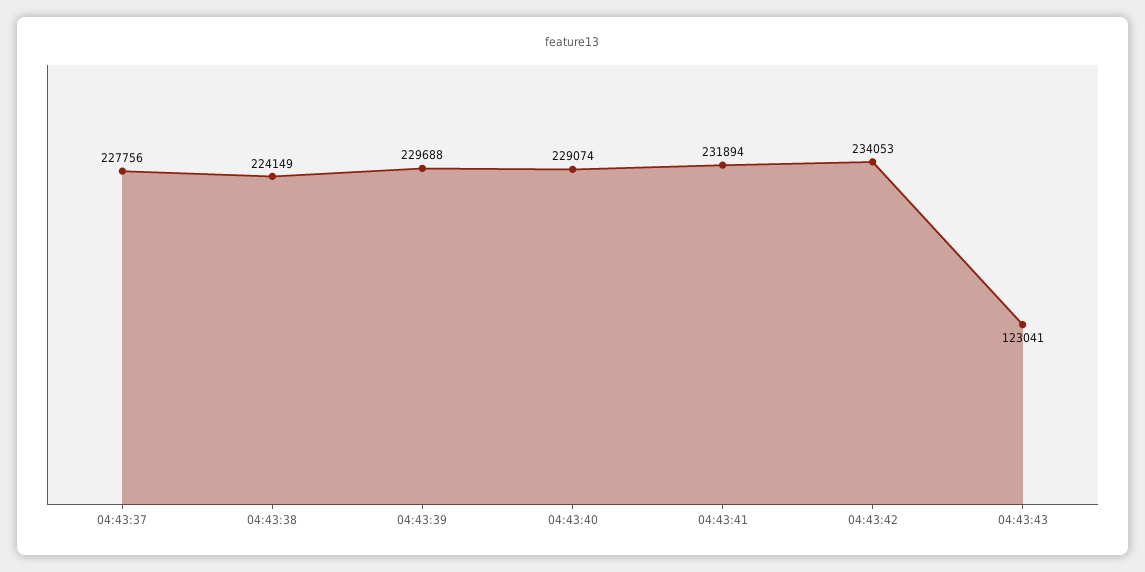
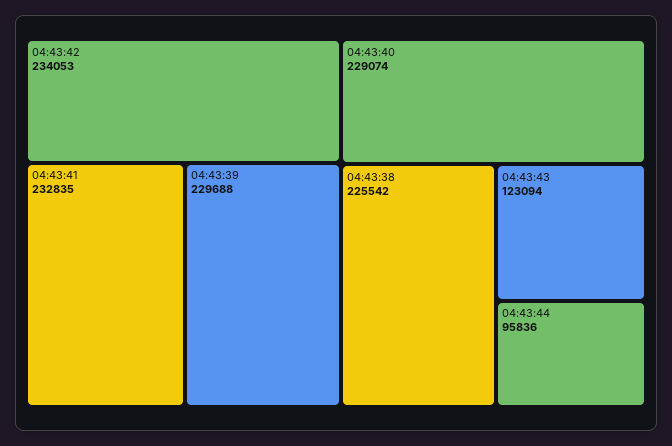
04:43:37: 227756 -> none
04:43:38: 224149 -> 225542
04:43:41: 231894 -> 232835
04:43:43: 123041 -> 123094
04:43:44: none -> 95836

